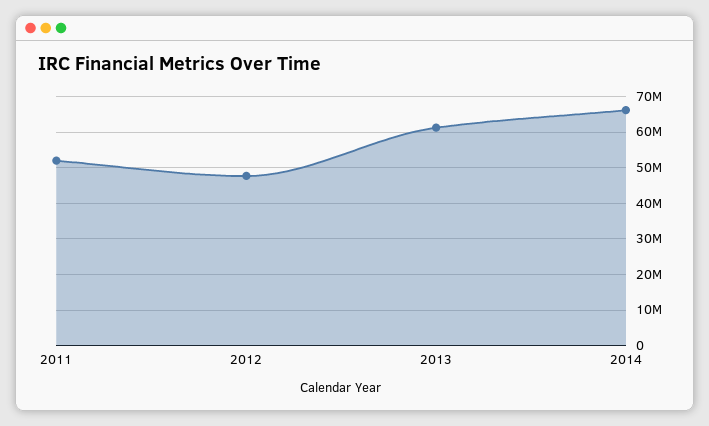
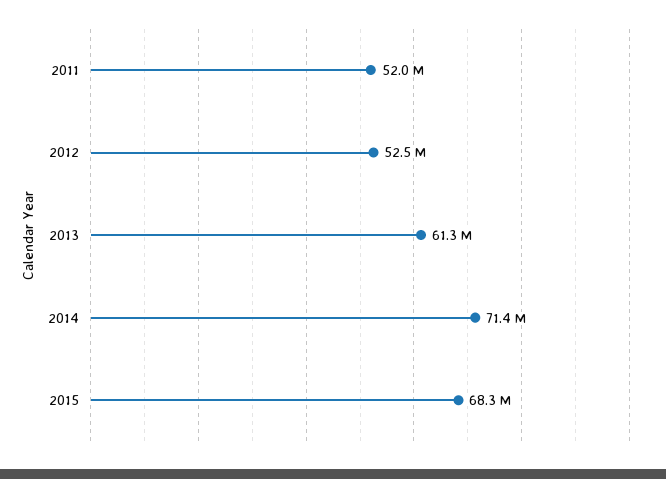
2012: 48000000 -> 52500000
2014: 66000000 -> 71400000
2015: none -> 68300000

